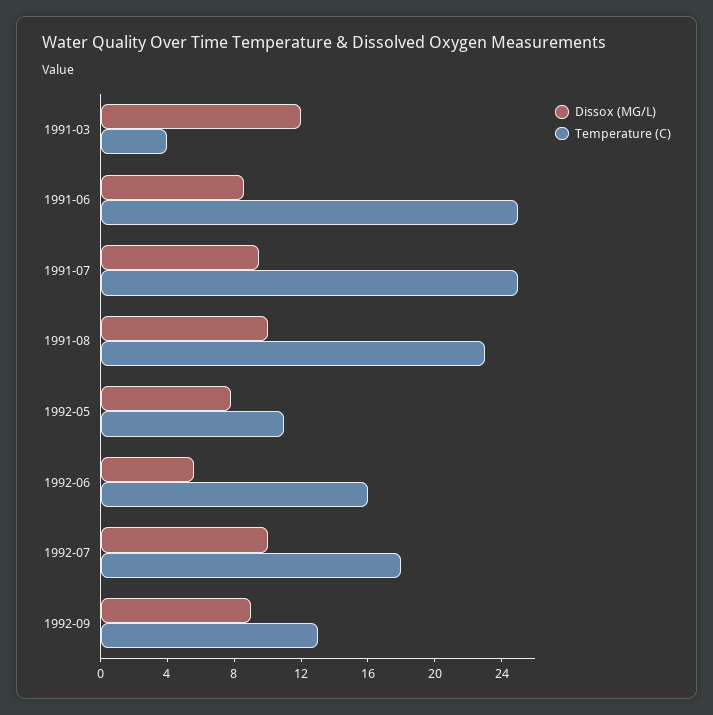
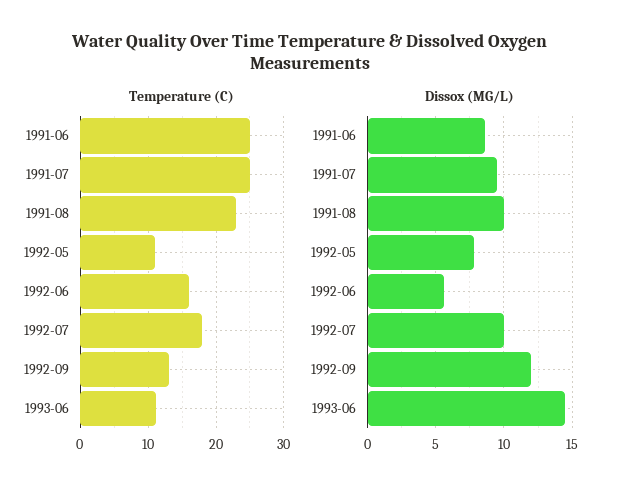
Dissox (MG/L), 1991-03: 12 -> none
Temperature (C), 1991-03: 4 -> none
Dissox (MG/L), 1992-09: 9 -> 12
Temperature (C), 1993-06: none -> 11
Dissox (MG/L), 1993-06: none -> 14.5

